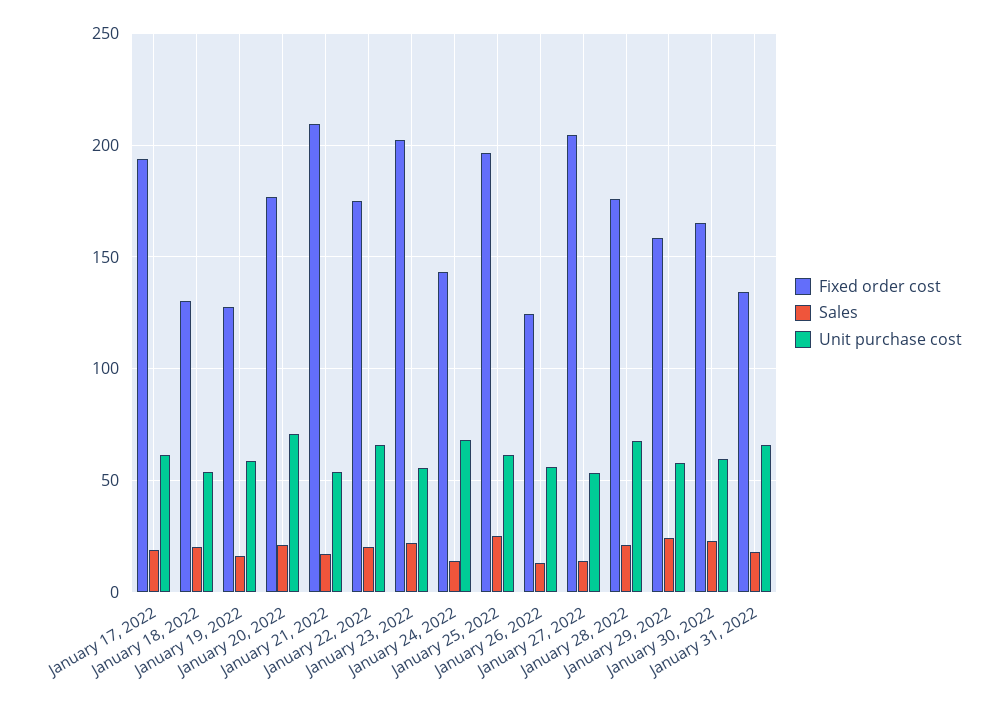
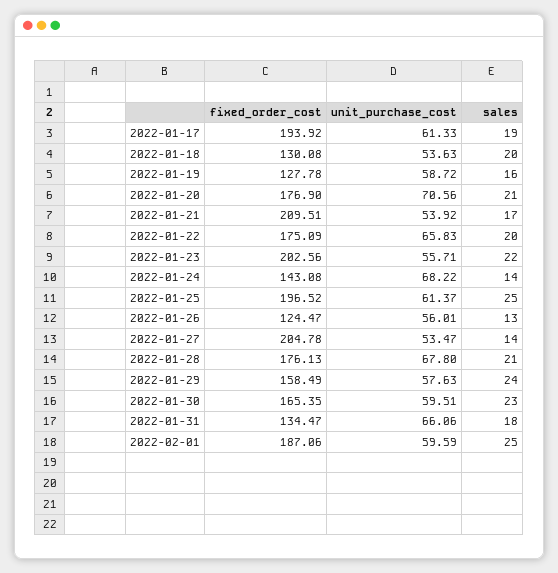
Fixed order cost, 2022-02-01: none -> 187.06
Unit purchase cost, 2022-02-01: none -> 59.59
Sales, 2022-02-01: none -> 25

